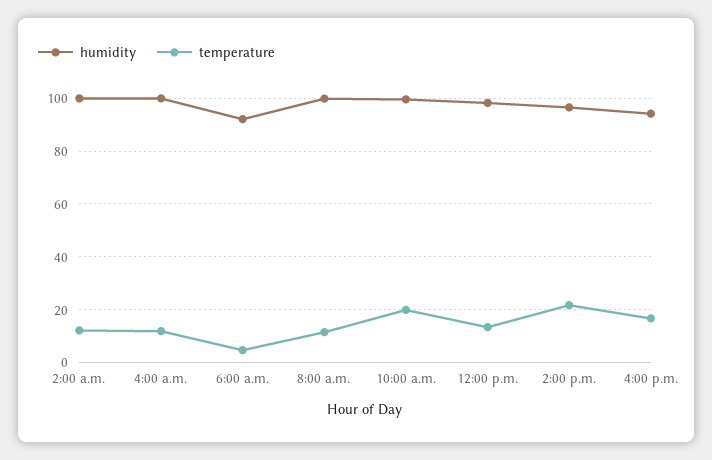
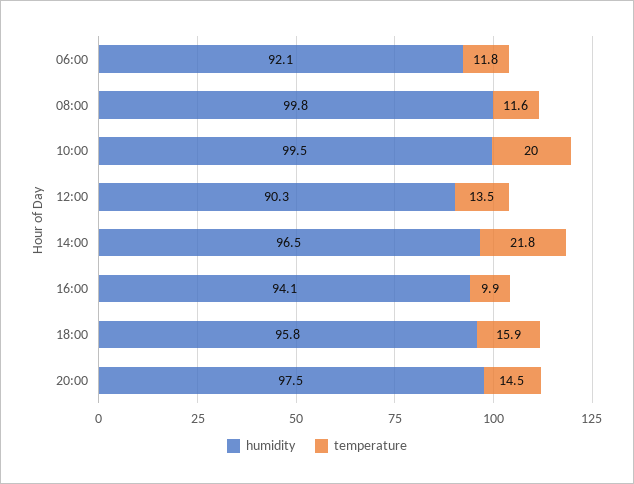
humidity, 2:00 a.m.: 100 -> none
temperature, 2:00 a.m.: 12.5 -> none
humidity, 4:00 a.m.: 100 -> none
temperature, 4:00 a.m.: 12.5 -> none
temperature, 6:00 a.m.: 5 -> 11.8
humidity, 12:00 p.m.: 97.5 -> 90.3
temperature, 4:00 p.m.: 17.5 -> 9.9
humidity, 18:00: none -> 95.8
temperature, 18:00: none -> 15.9
humidity, 20:00: none -> 97.5
temperature, 20:00: none -> 14.5

